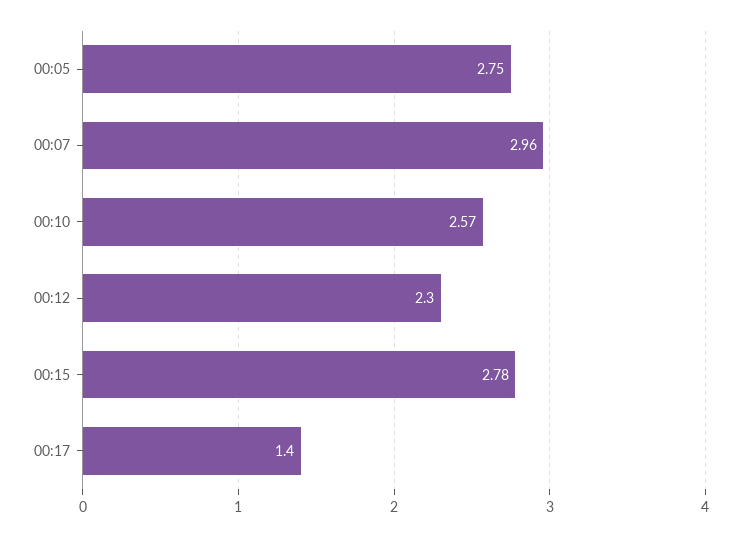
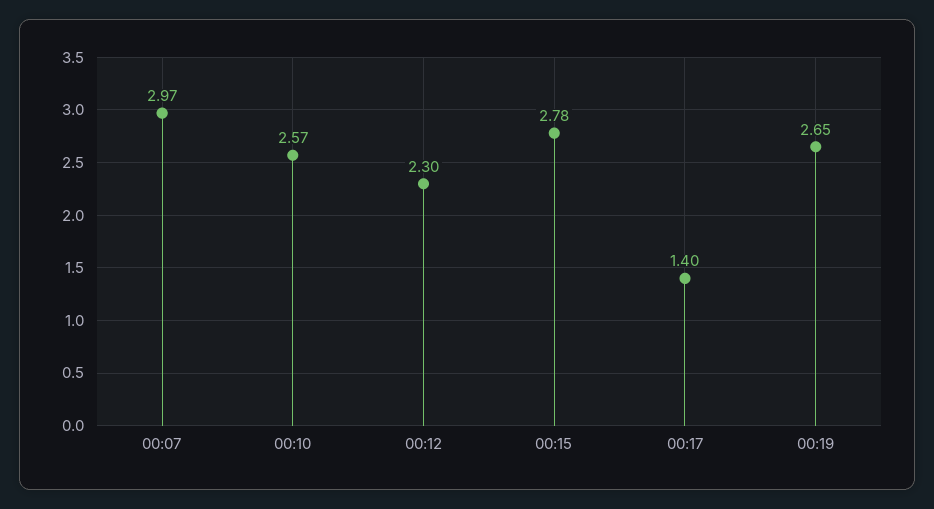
00:05: 2.75 -> none
00:07: 2.96 -> 2.97
00:19: none -> 2.65

